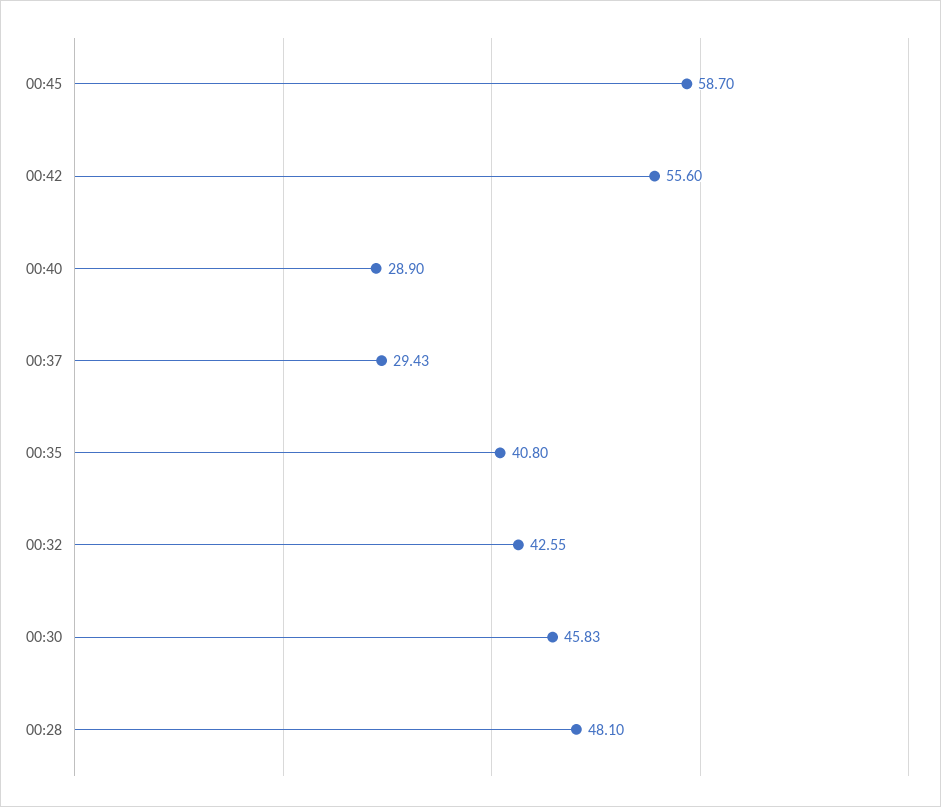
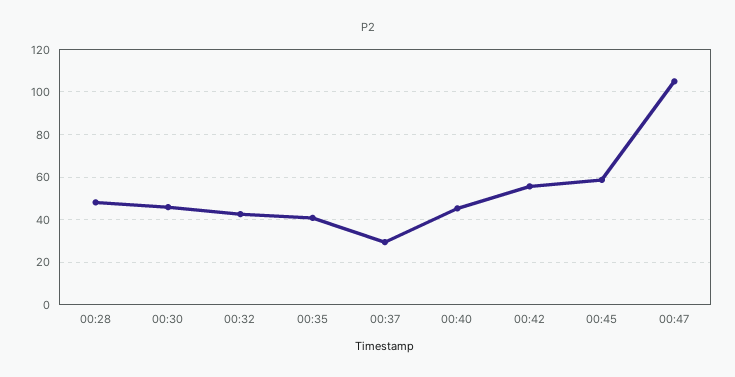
00:40: 28.9 -> 45
00:47: none -> 105

